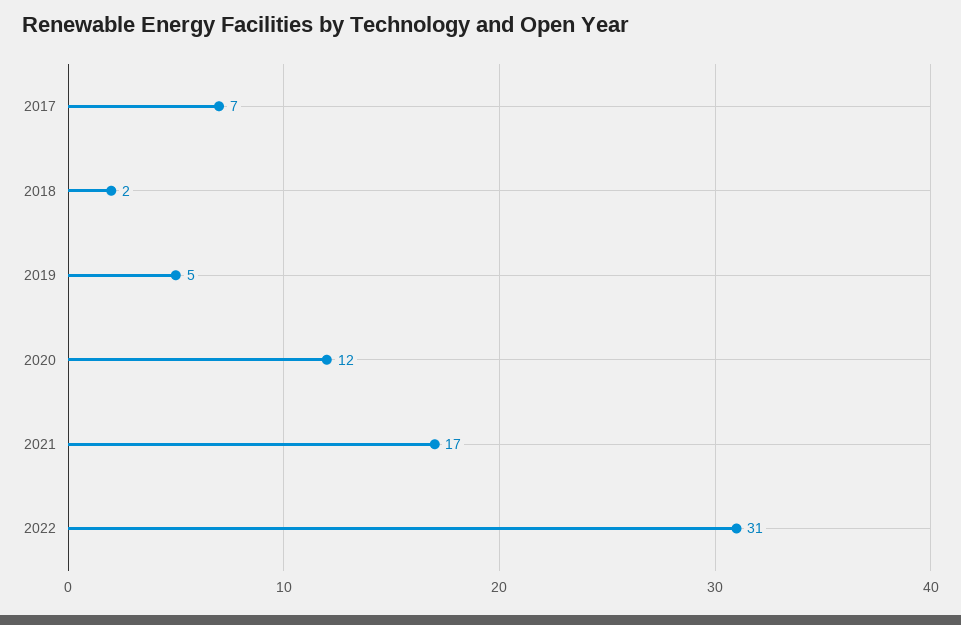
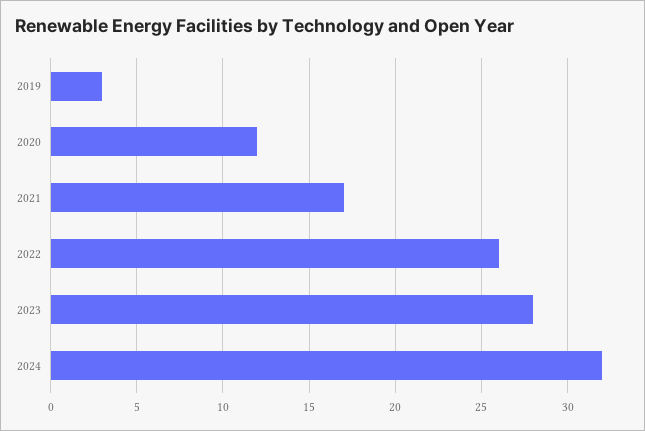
2017: 7 -> none
2018: 2 -> none
2019: 5 -> 3
2022: 31 -> 26
2023: none -> 28
2024: none -> 32

